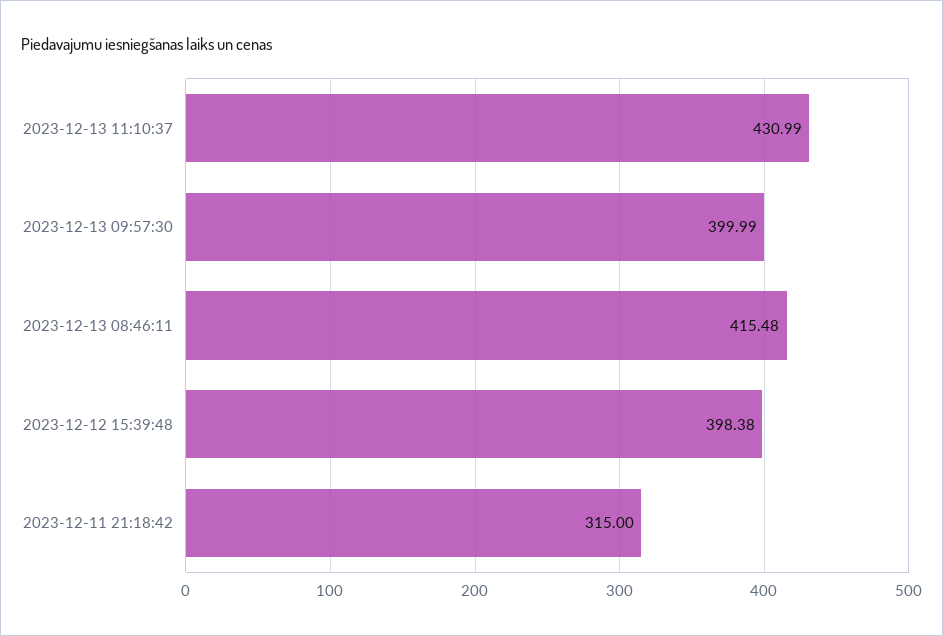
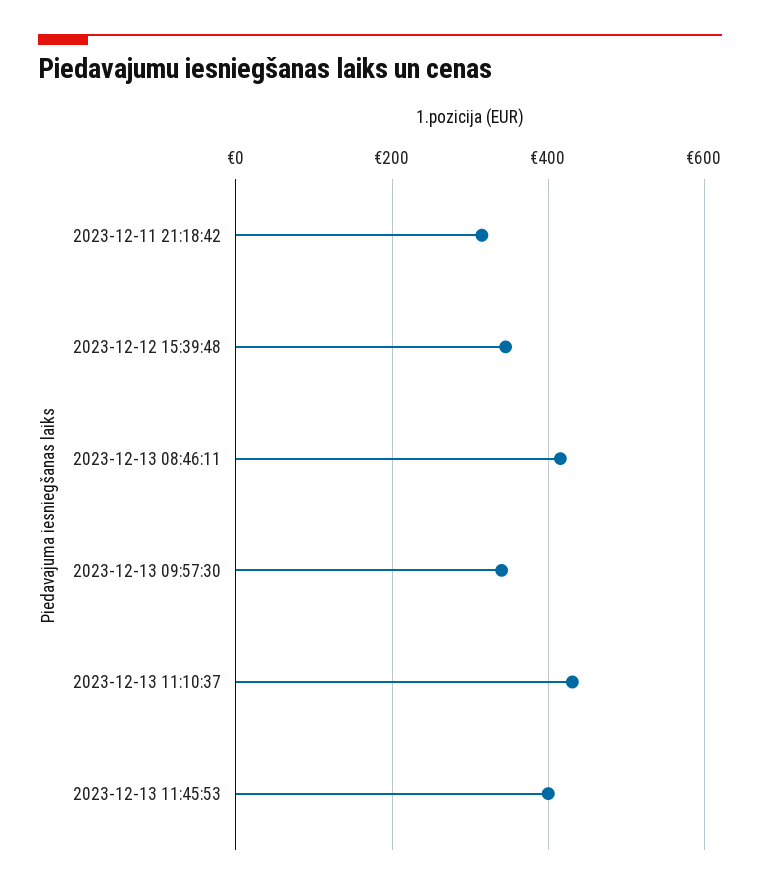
2023-12-13 09:57:30: 399.99 -> 340
2023-12-12 15:39:48: 398.38 -> 340
2023-12-13 11:45:53: none -> 400

